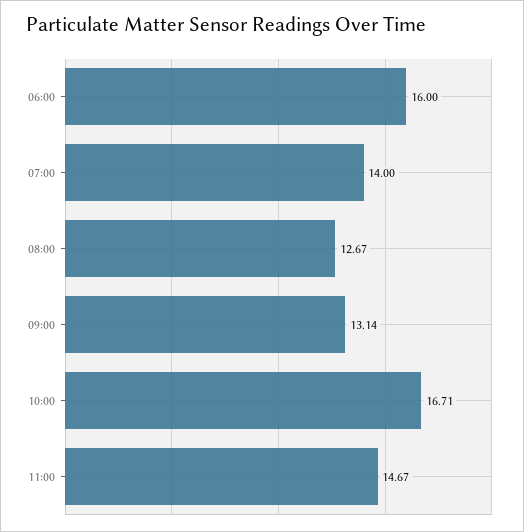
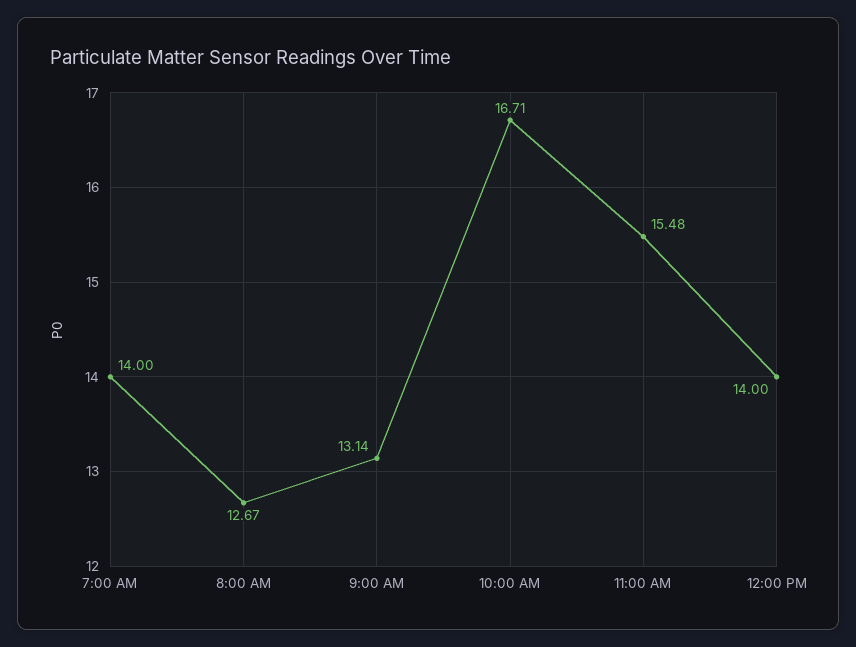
06:00: 16 -> none
11:00: 14.67 -> 15.48
12:00 PM: none -> 14

